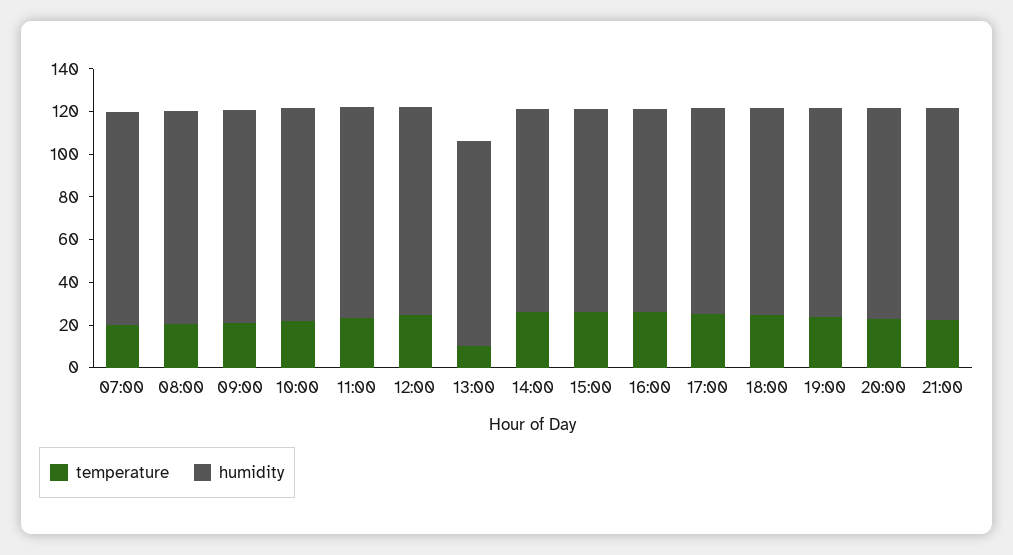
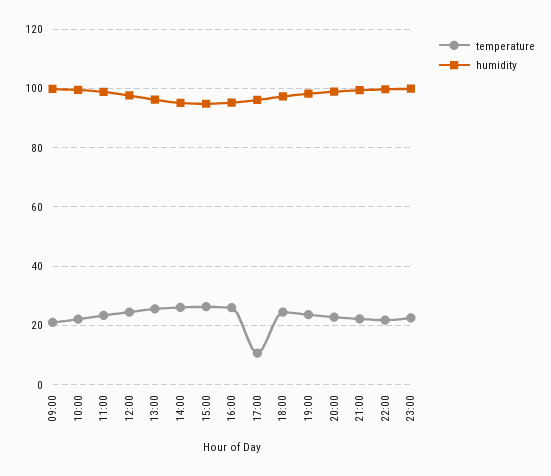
temperature, 07:00: 20 -> none
humidity, 07:00: 100 -> none
temperature, 08:00: 20 -> none
humidity, 08:00: 100 -> none
temperature, 13:00: 10 -> 25
temperature, 17:00: 25 -> 10
temperature, 22:00: none -> 22.5
humidity, 22:00: none -> 100
temperature, 23:00: none -> 22.5
humidity, 23:00: none -> 100

